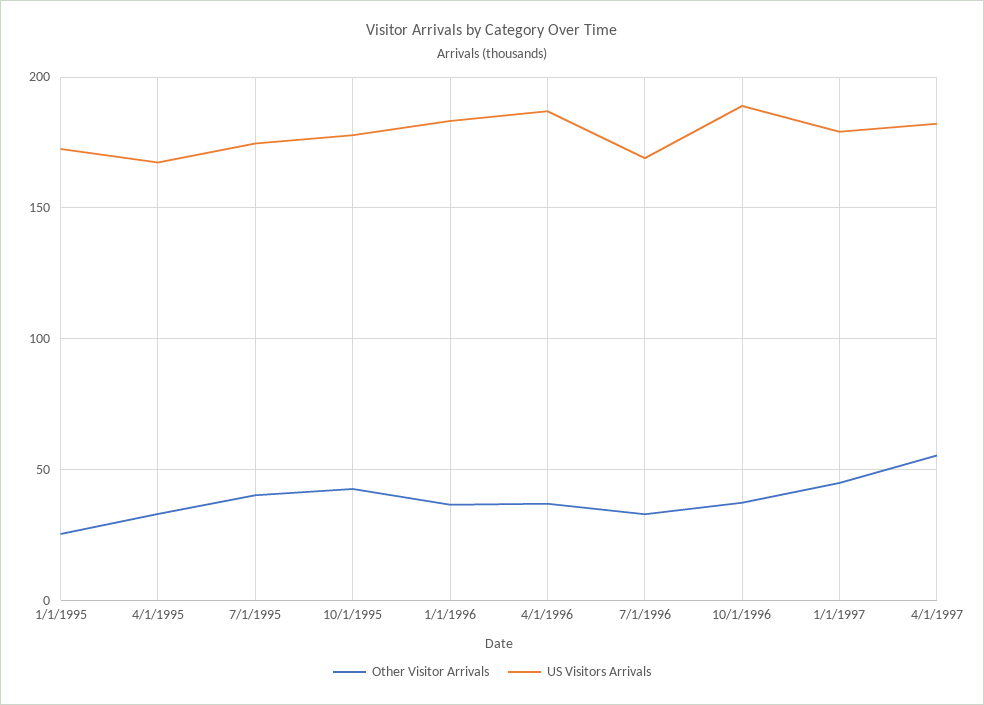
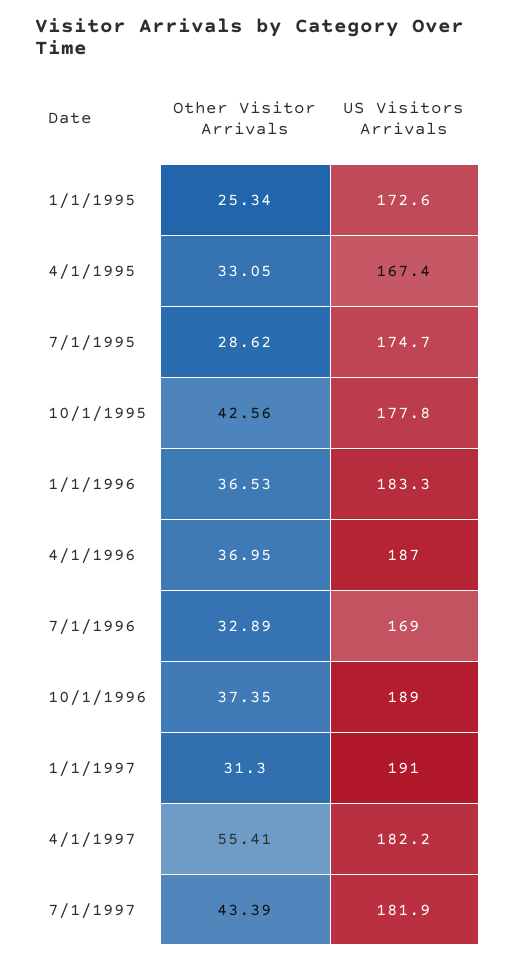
Other Visitor Arrivals, 7/1/1995: 40 -> 28.62
Other Visitor Arrivals, 1/1/1997: 45 -> 31.3
US Visitors Arrivals, 1/1/1997: 180 -> 191
Other Visitor Arrivals, 7/1/1997: none -> 43.39
US Visitors Arrivals, 7/1/1997: none -> 181.9

